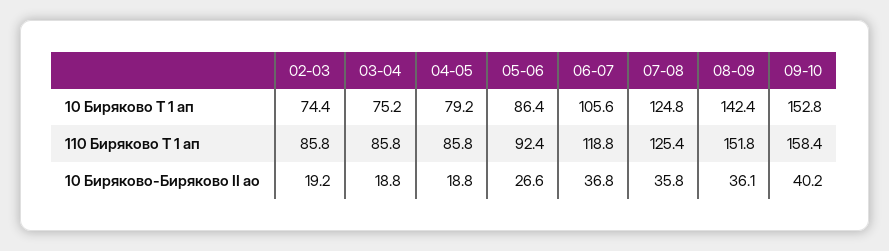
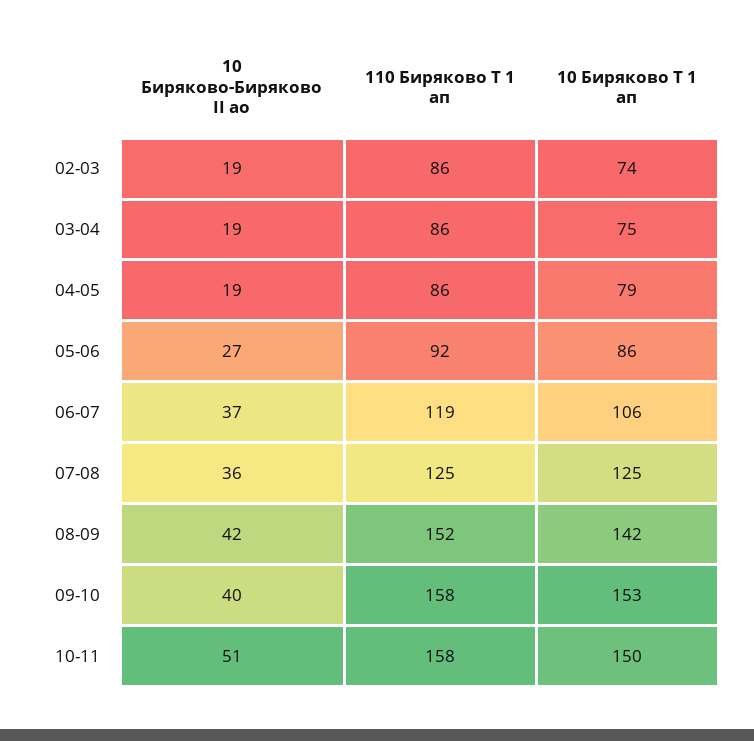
08-09, 10 Биряково-Биряково II ао: 36.1 -> 42
10-11, 10 Биряково-Биряково II ао: none -> 51
10-11, 110 Биряково Т 1 ап: none -> 158
10-11, 10 Биряково Т 1 ап: none -> 150

